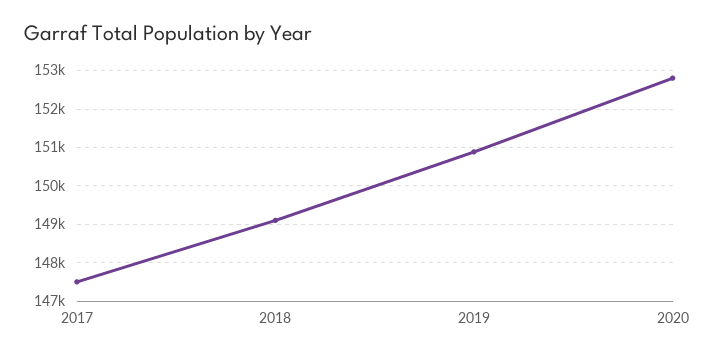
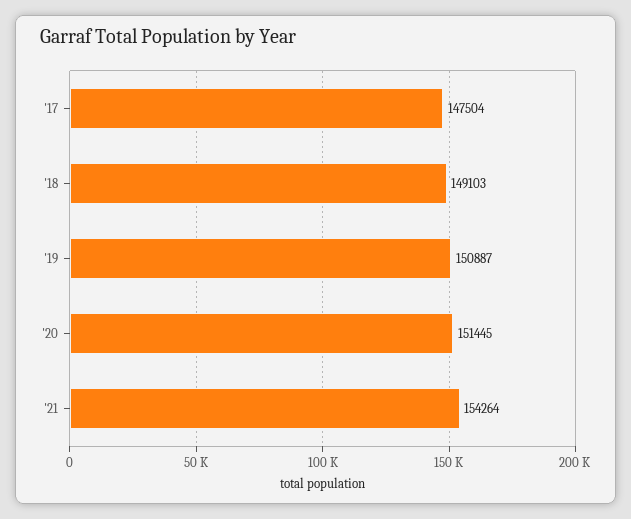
2020: 152800 -> 151445
'21: none -> 154264

